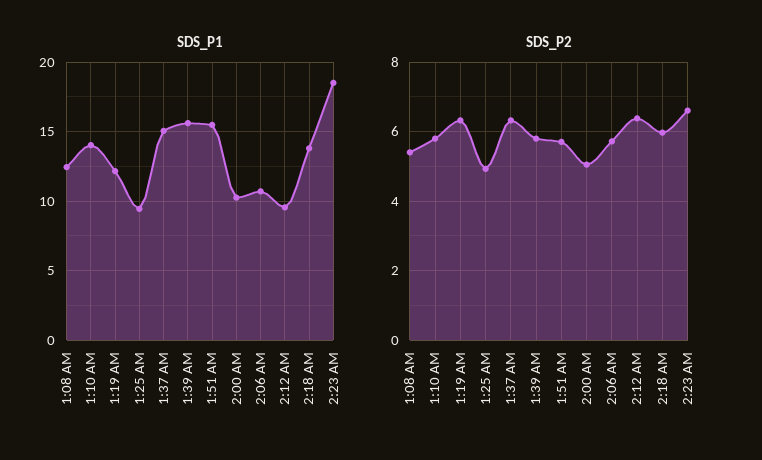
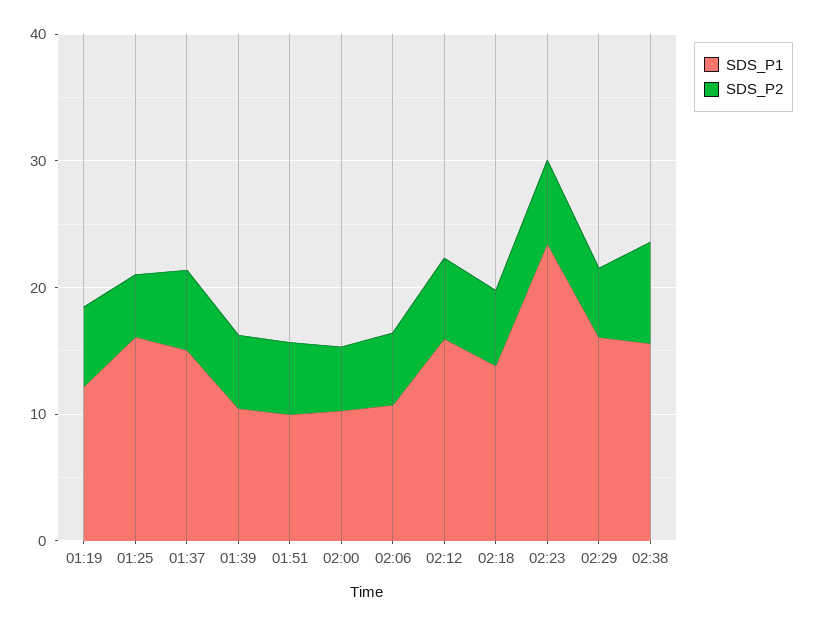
SDS_P1, 1:08 AM: 12.5 -> none
SDS_P1, 1:10 AM: 14 -> none
SDS_P1, 1:25 AM: 9.5 -> 16
SDS_P1, 1:39 AM: 15.5 -> 10
SDS_P1, 1:51 AM: 15.5 -> 10
SDS_P1, 2:12 AM: 9.5 -> 16
SDS_P1, 2:23 AM: 18.5 -> 24
SDS_P2, 1:08 AM: 5.4 -> none
SDS_P2, 1:10 AM: 5.8 -> none
SDS_P1, 02:29: none -> 16
SDS_P2, 02:29: none -> 6
SDS_P1, 02:38: none -> 16
SDS_P2, 02:38: none -> 8

